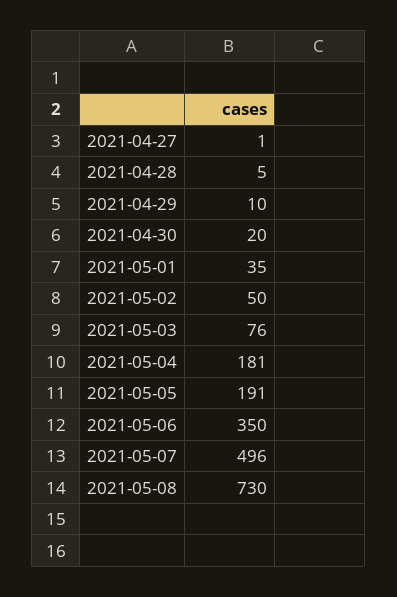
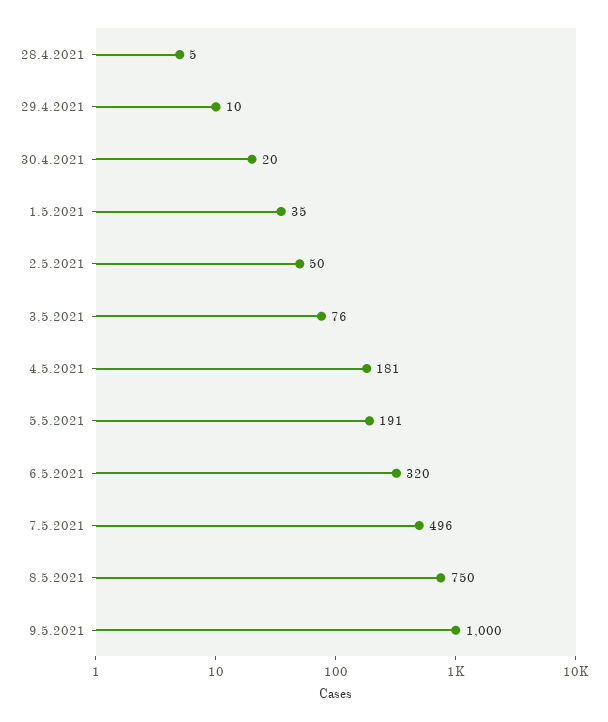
2021-04-27: 1 -> none
2021-05-06: 350 -> 320
2021-05-08: 730 -> 750
9.5.2021: none -> 1000

